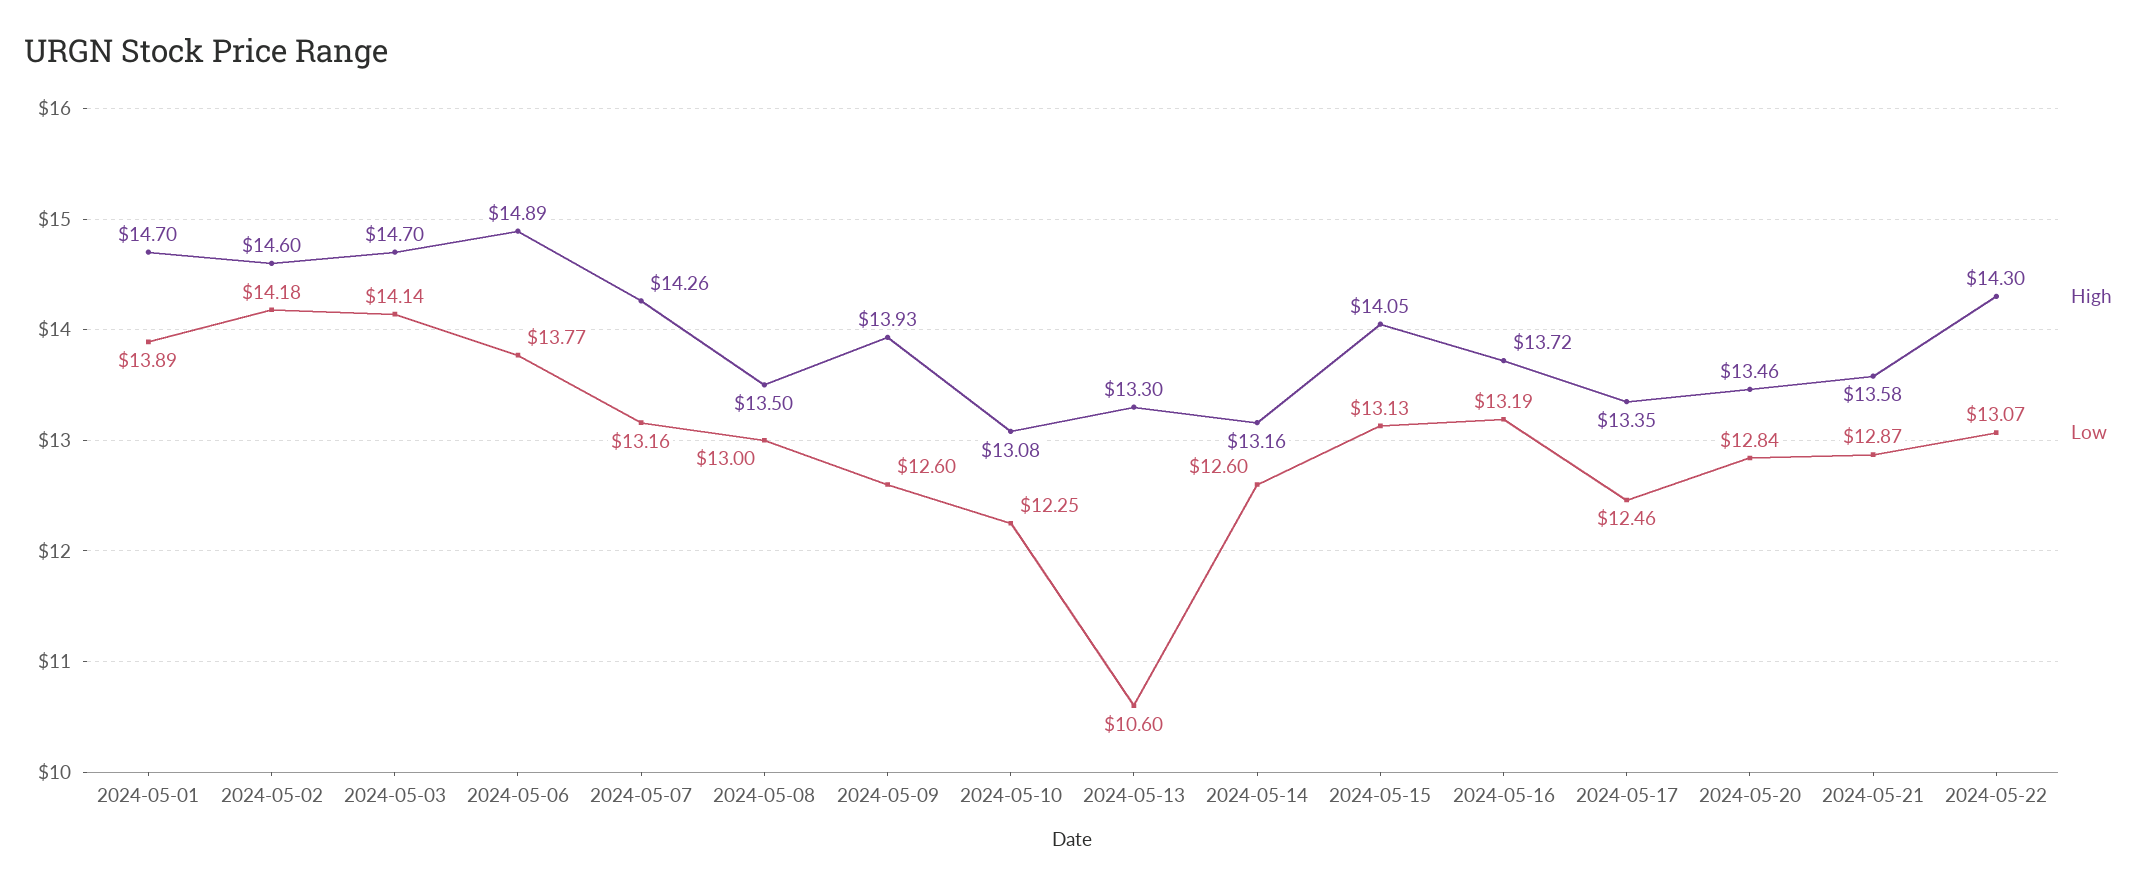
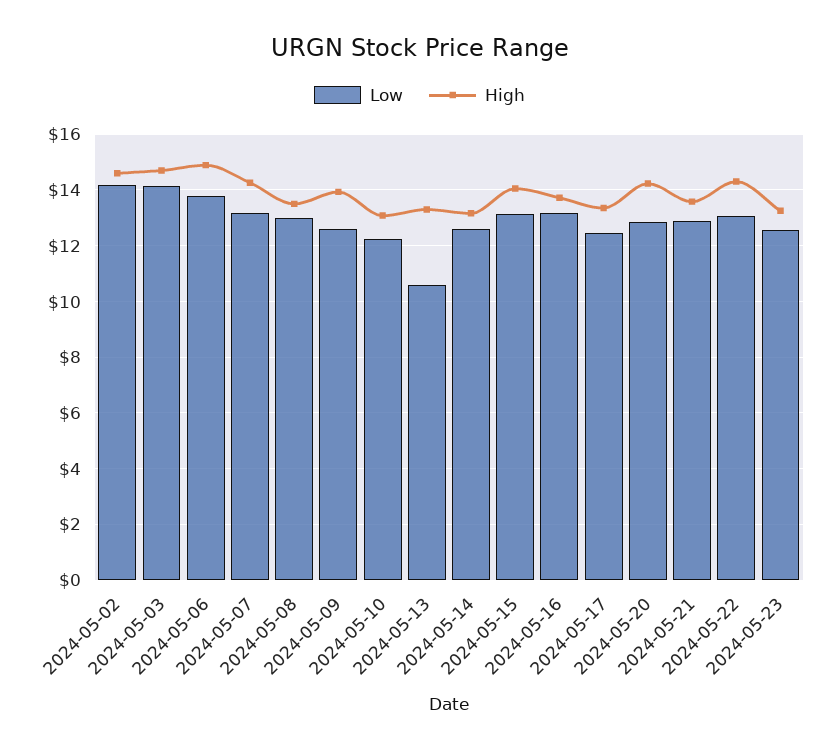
High, 2024-05-01: 14.7 -> none
Low, 2024-05-01: 13.89 -> none
High, 2024-05-20: 13.46 -> 14.25
Low, 2024-05-23: none -> 12.5
High, 2024-05-23: none -> 13.25

